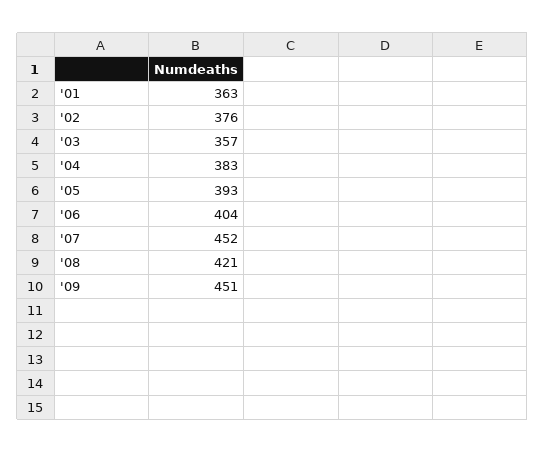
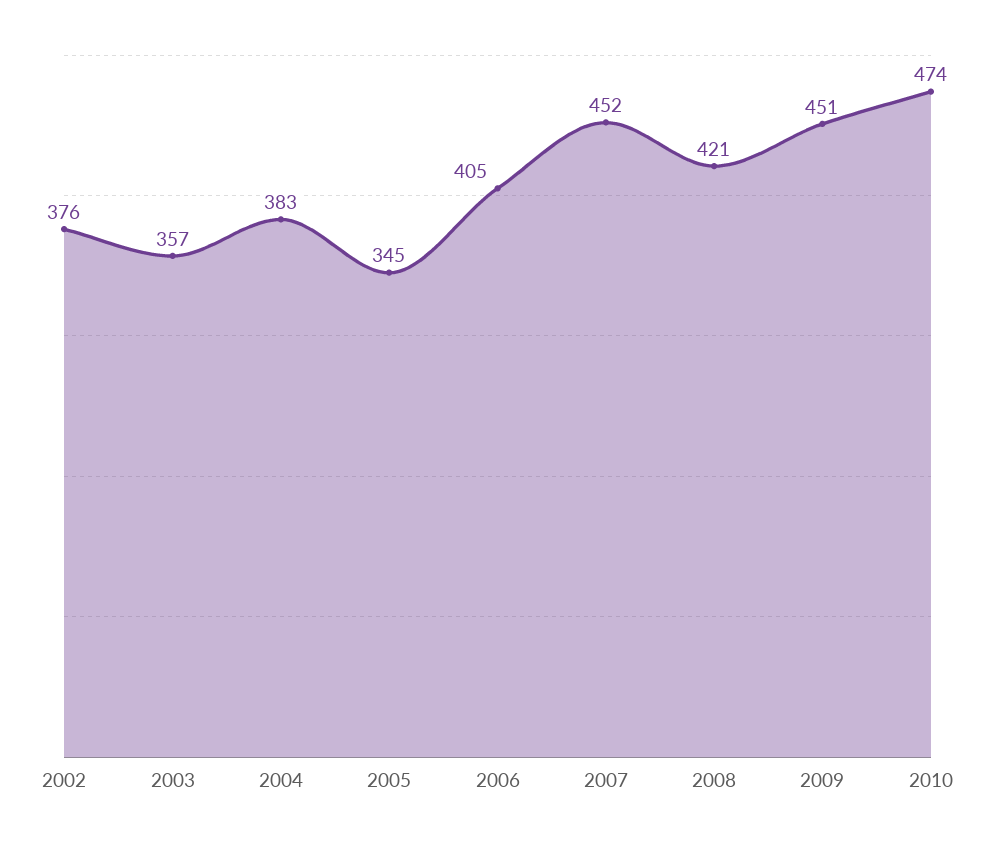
'01: 363 -> none
'05: 393 -> 345
'06: 404 -> 405
2010: none -> 474

